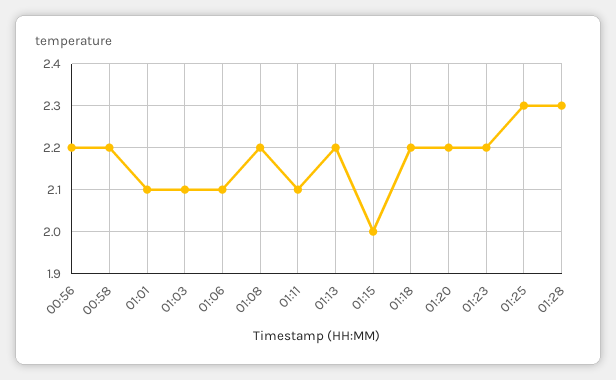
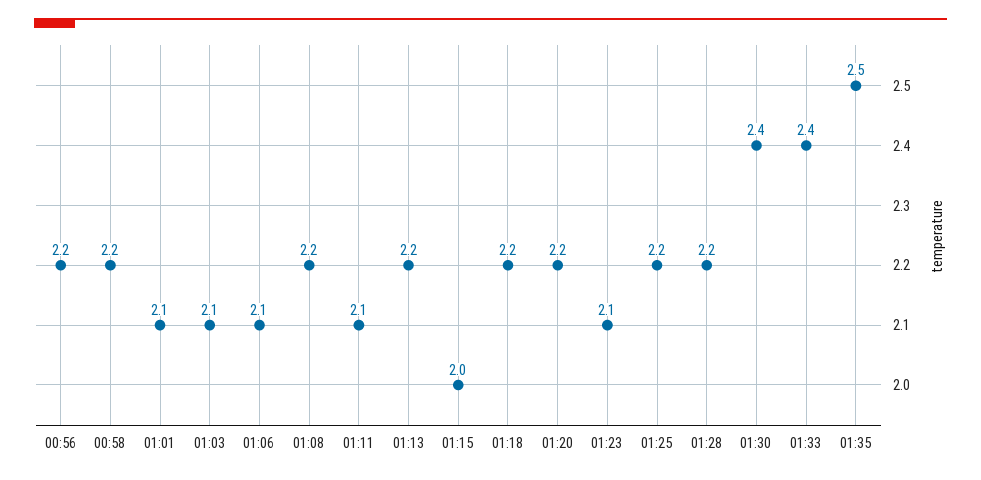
01:23: 2.2 -> 2.1
01:25: 2.3 -> 2.2
01:28: 2.3 -> 2.2
01:30: none -> 2.4
01:33: none -> 2.4
01:35: none -> 2.5

